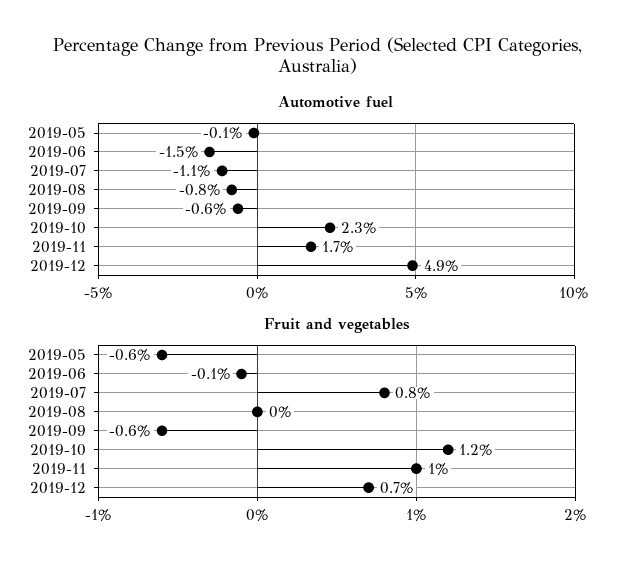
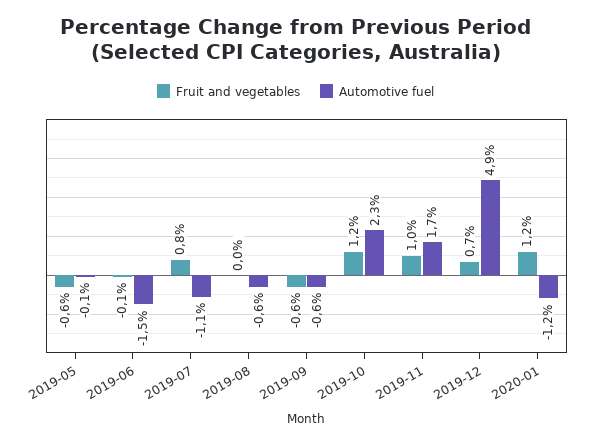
Automotive fuel, 2019-08: -0.8 -> -0.6
Fruit and vegetables, 2020-01: none -> 1.2
Automotive fuel, 2020-01: none -> -1.2

